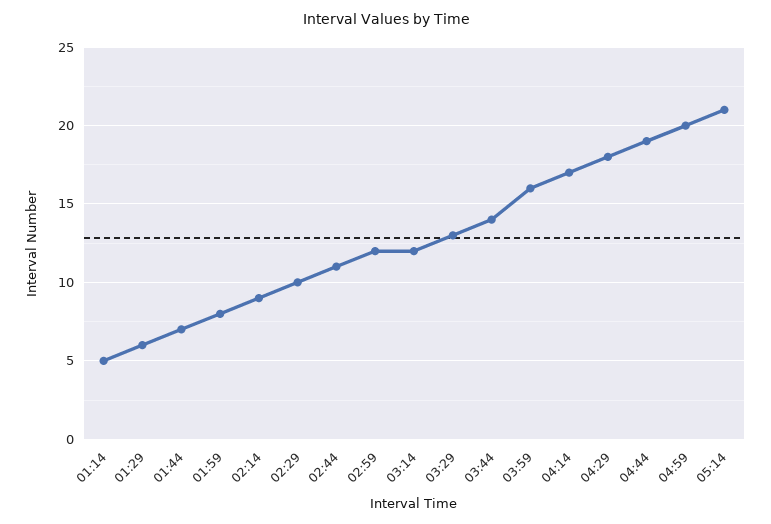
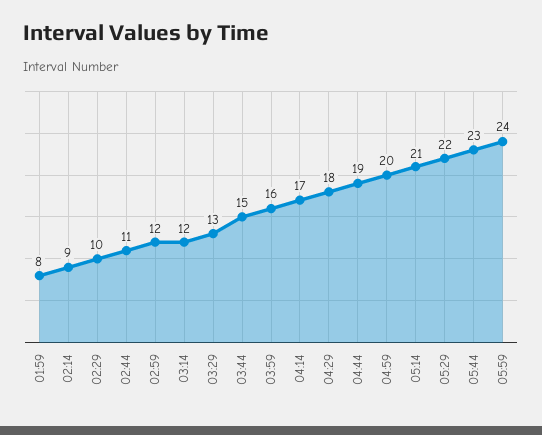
01:14: 5 -> none
01:29: 6 -> none
01:44: 7 -> none
03:44: 14 -> 15
05:29: none -> 22
05:44: none -> 23
05:59: none -> 24

